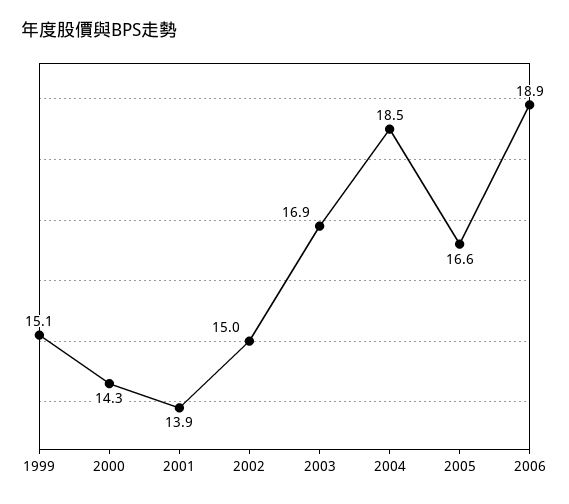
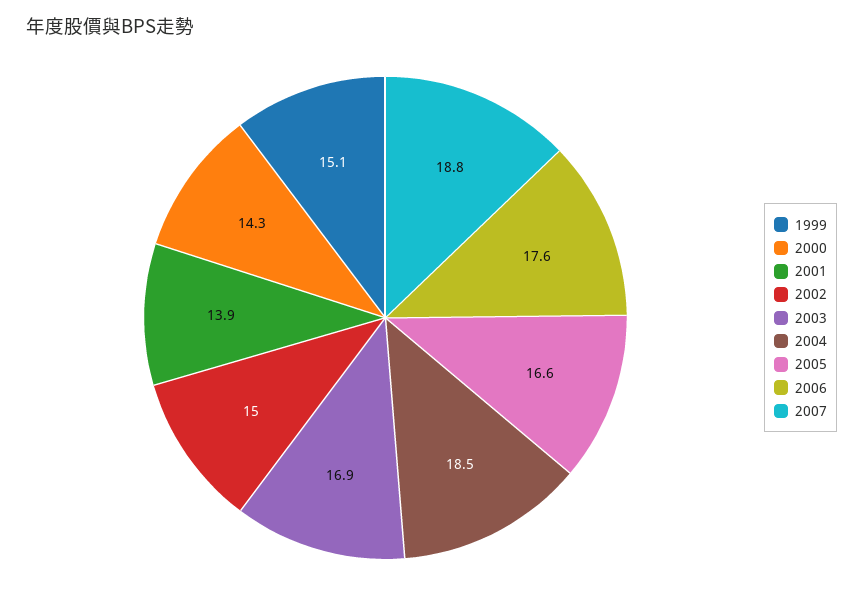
2006: 18.9 -> 17.6
2007: none -> 18.8

